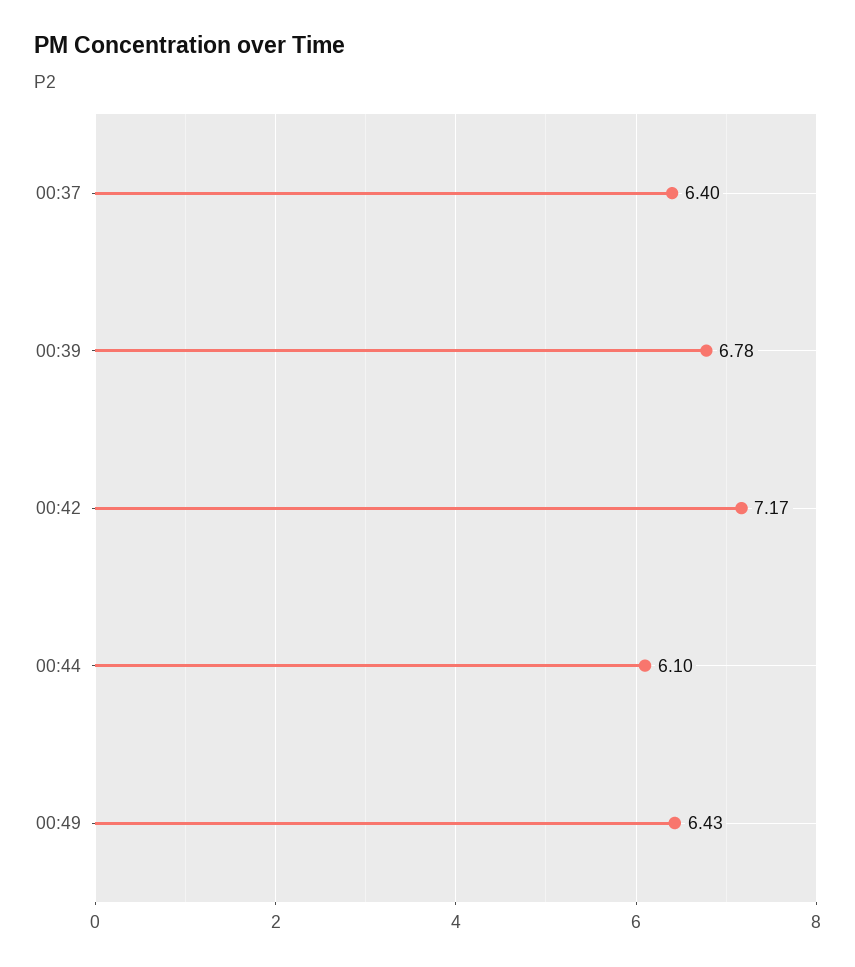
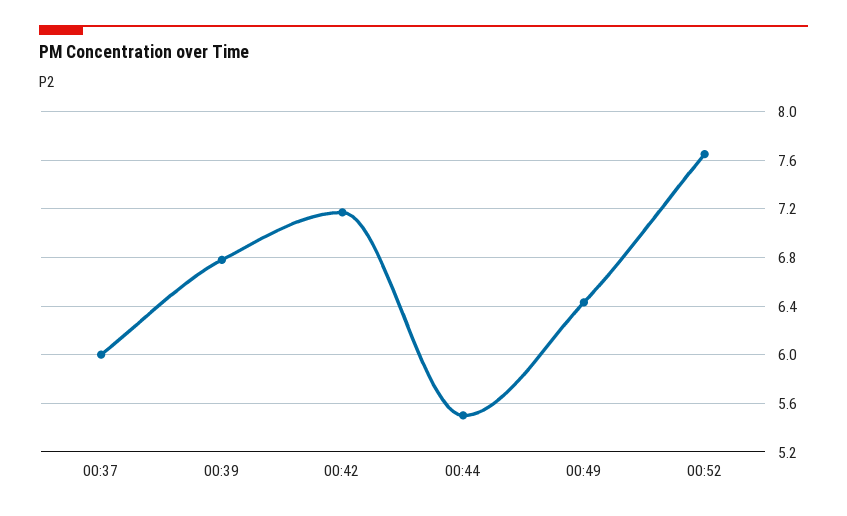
00:37: 6.4 -> 6
00:44: 6.1 -> 5.5
00:52: none -> 7.65

